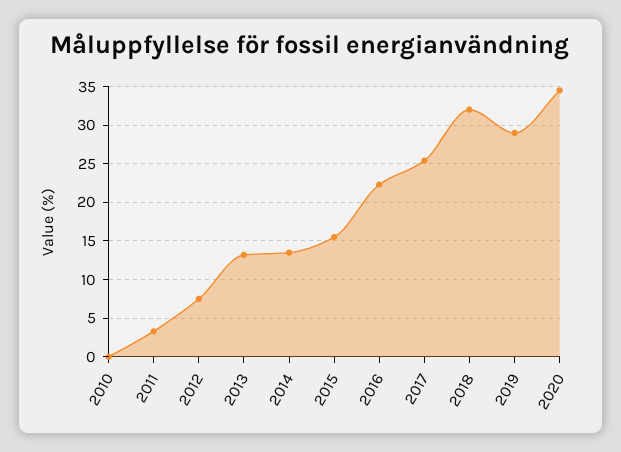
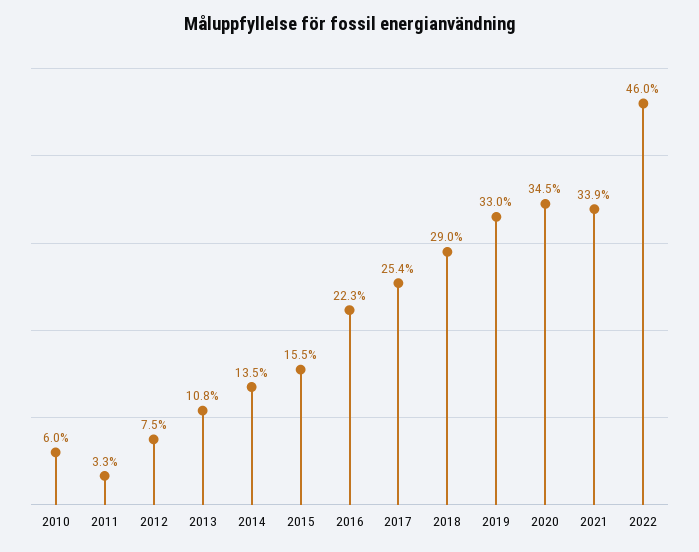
2010: 0 -> 6
2013: 13 -> 10.8
2018: 32 -> 29
2019: 29 -> 33
2021: none -> 33.9
2022: none -> 46

